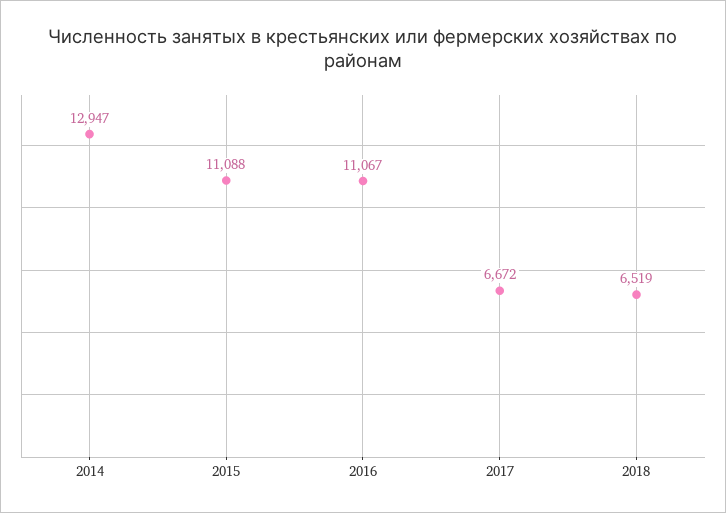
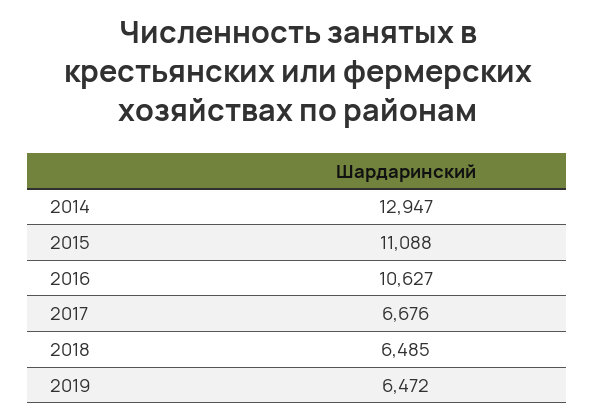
2016: 11067 -> 10627
2017: 6672 -> 6676
2018: 6519 -> 6485
2019: none -> 6472

